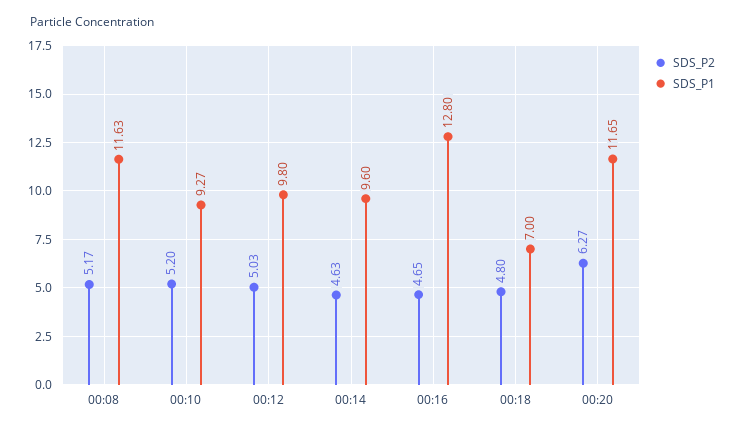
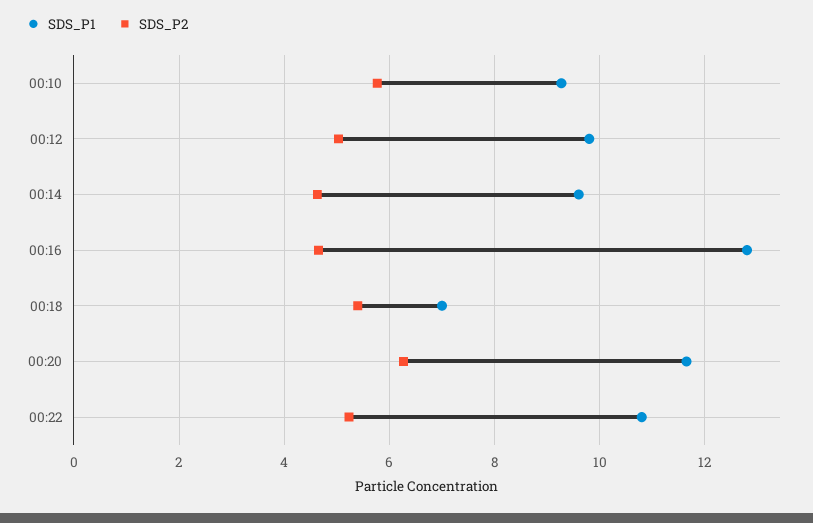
SDS_P2, 00:08: 5.17 -> none
SDS_P1, 00:08: 11.63 -> none
SDS_P2, 00:10: 5.2 -> 5.8
SDS_P2, 00:18: 4.8 -> 5.4
SDS_P1, 00:22: none -> 10.8
SDS_P2, 00:22: none -> 5.2

